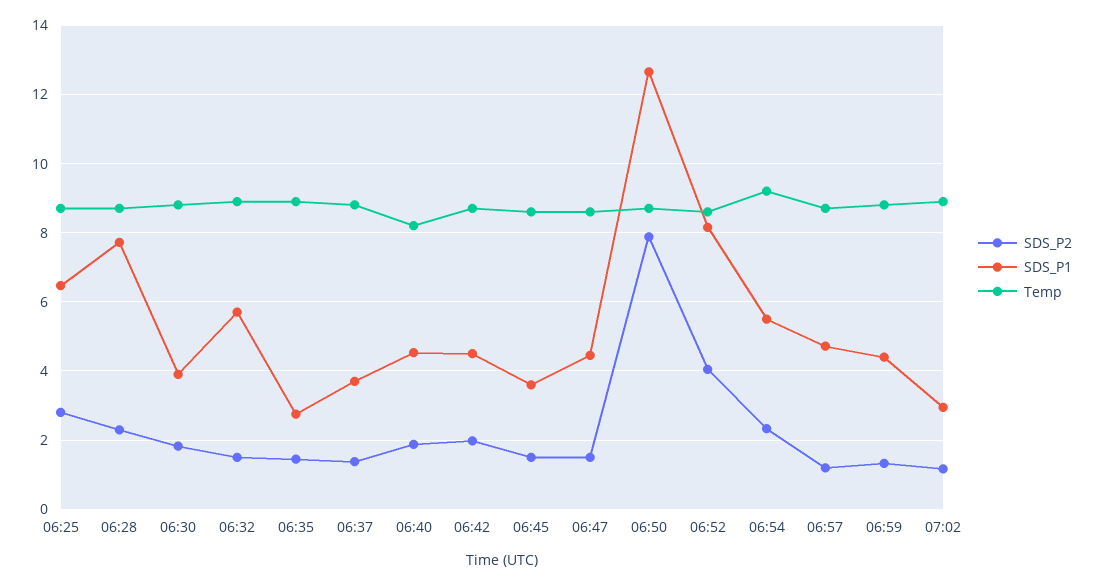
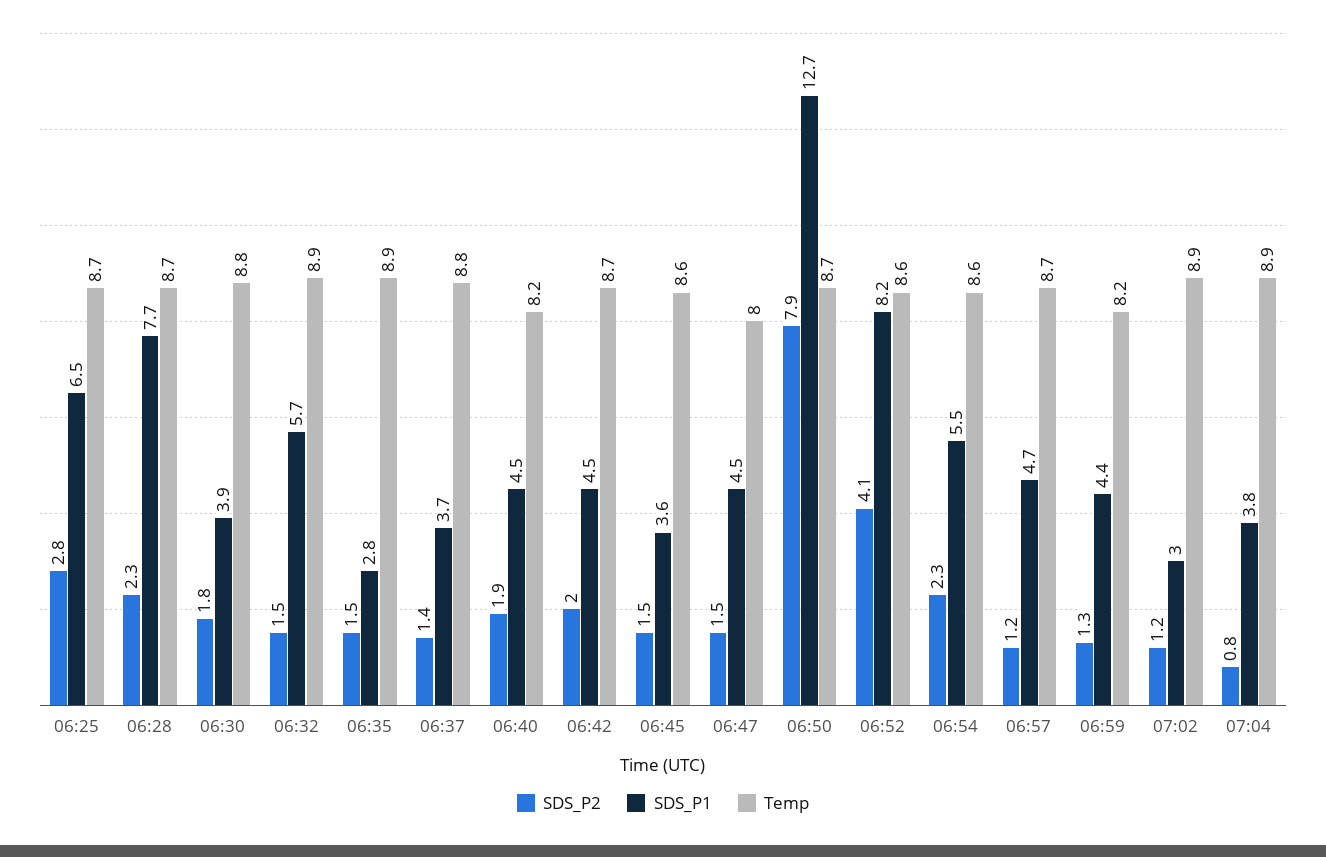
Temp, 06:47: 8.6 -> 8
Temp, 06:54: 9.2 -> 8.6
Temp, 06:59: 8.8 -> 8.2
SDS_P2, 07:04: none -> 0.8
SDS_P1, 07:04: none -> 3.8
Temp, 07:04: none -> 8.9

